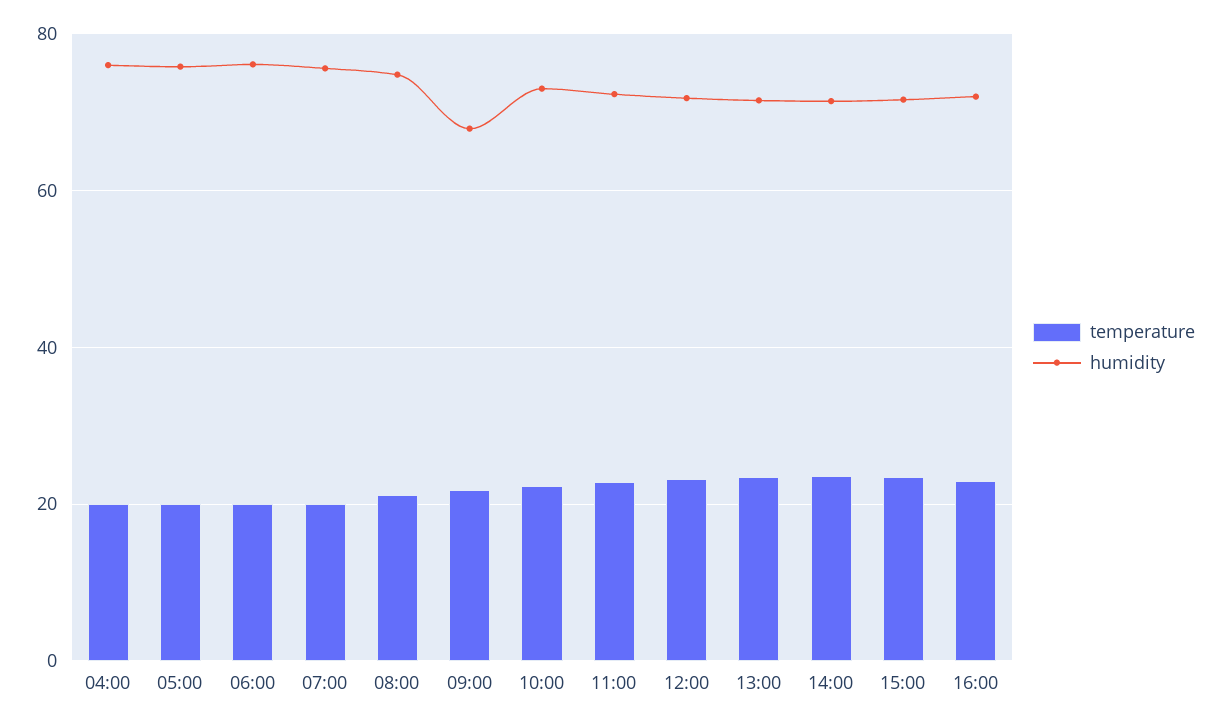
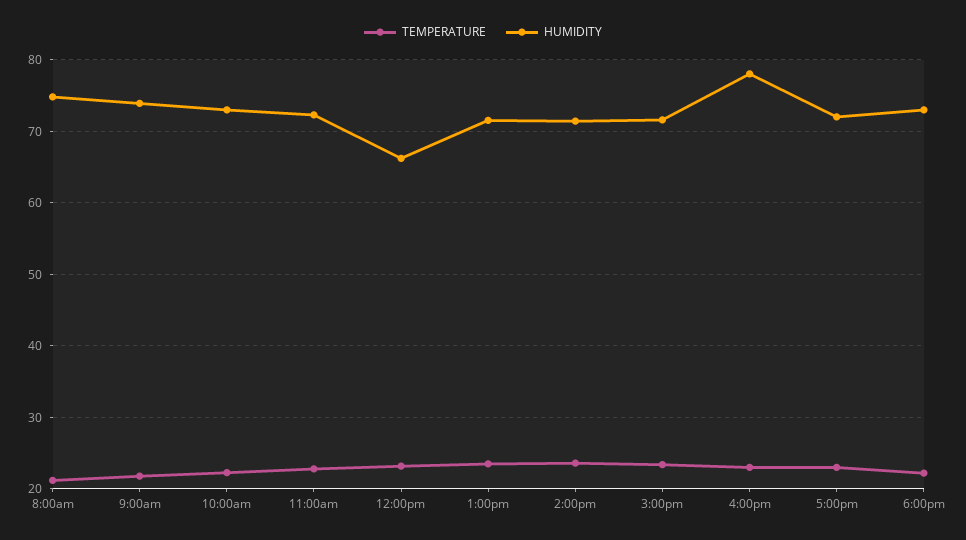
temperature, 04:00: 20 -> none
humidity, 04:00: 76 -> none
temperature, 05:00: 20 -> none
humidity, 05:00: 76 -> none
temperature, 06:00: 20 -> none
humidity, 06:00: 76 -> none
temperature, 07:00: 20 -> none
humidity, 07:00: 76 -> none
humidity, 09:00: 68 -> 74
humidity, 12:00: 72 -> 66
humidity, 16:00: 72 -> 78
temperature, 5:00pm: none -> 23
humidity, 5:00pm: none -> 72
temperature, 6:00pm: none -> 22
humidity, 6:00pm: none -> 73

